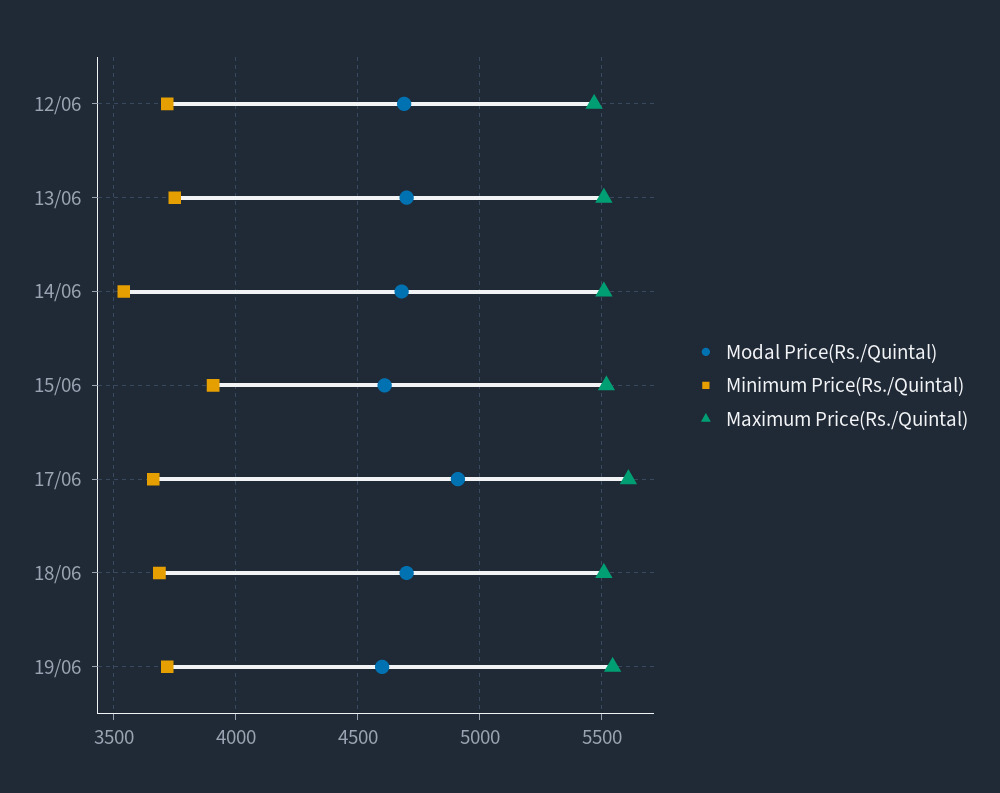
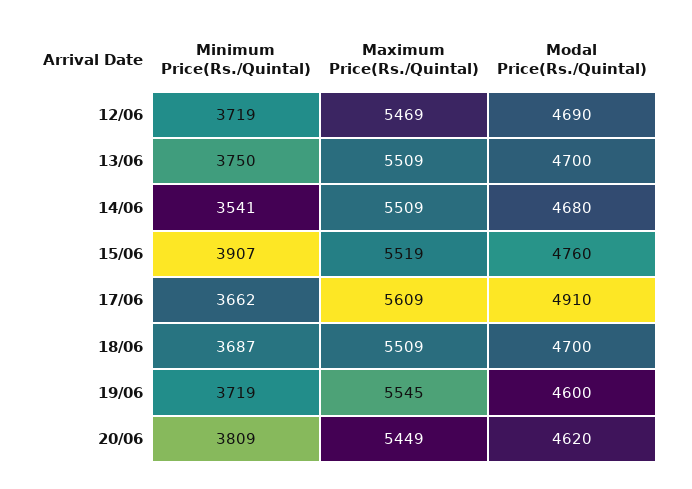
Modal Price(Rs./Quintal), 15/06: 4600 -> 4760
Minimum Price(Rs./Quintal), 20/06: none -> 3809
Maximum Price(Rs./Quintal), 20/06: none -> 5449
Modal Price(Rs./Quintal), 20/06: none -> 4620

